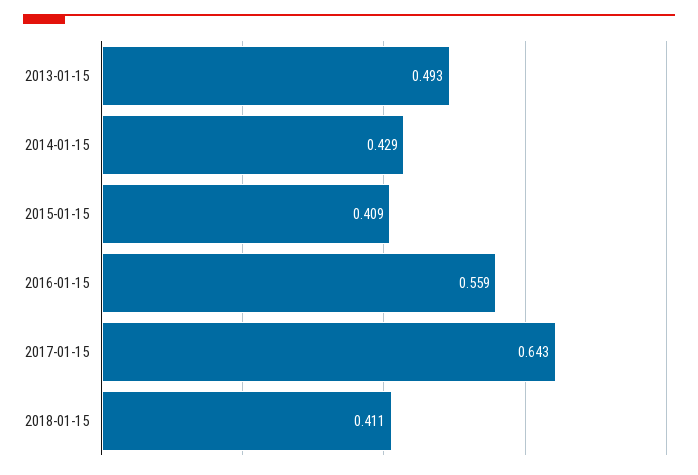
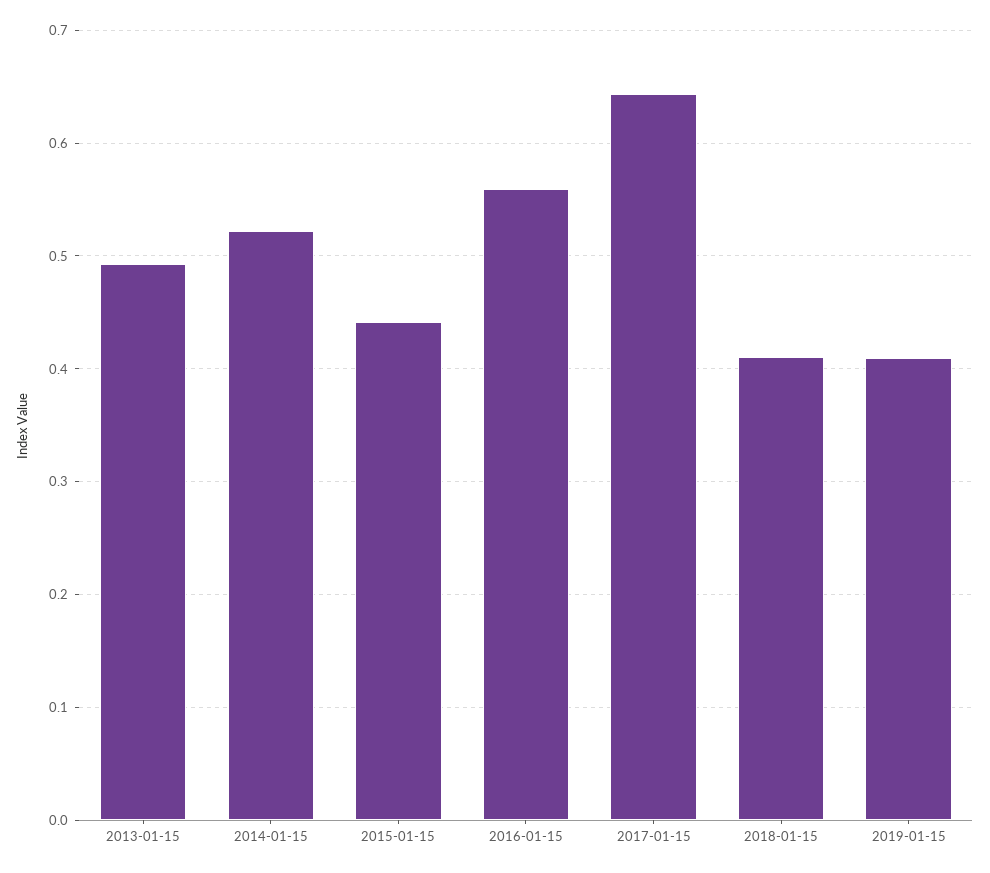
2014-01-15: 0.429 -> 0.52
2015-01-15: 0.409 -> 0.44
2019-01-15: none -> 0.41

